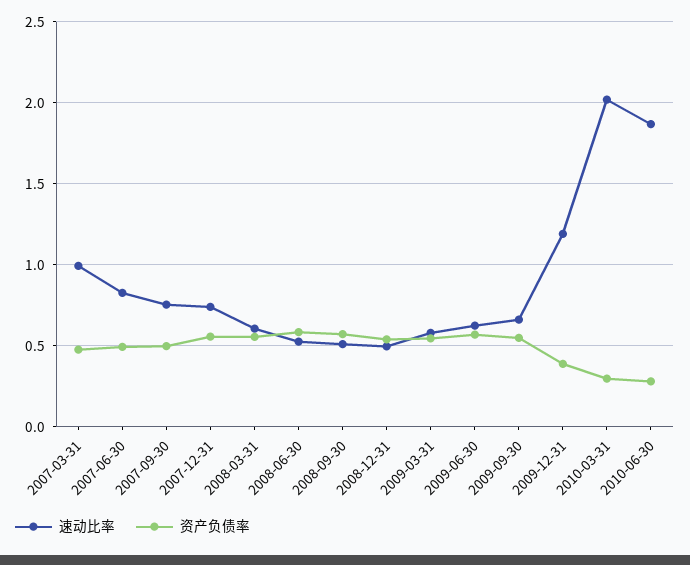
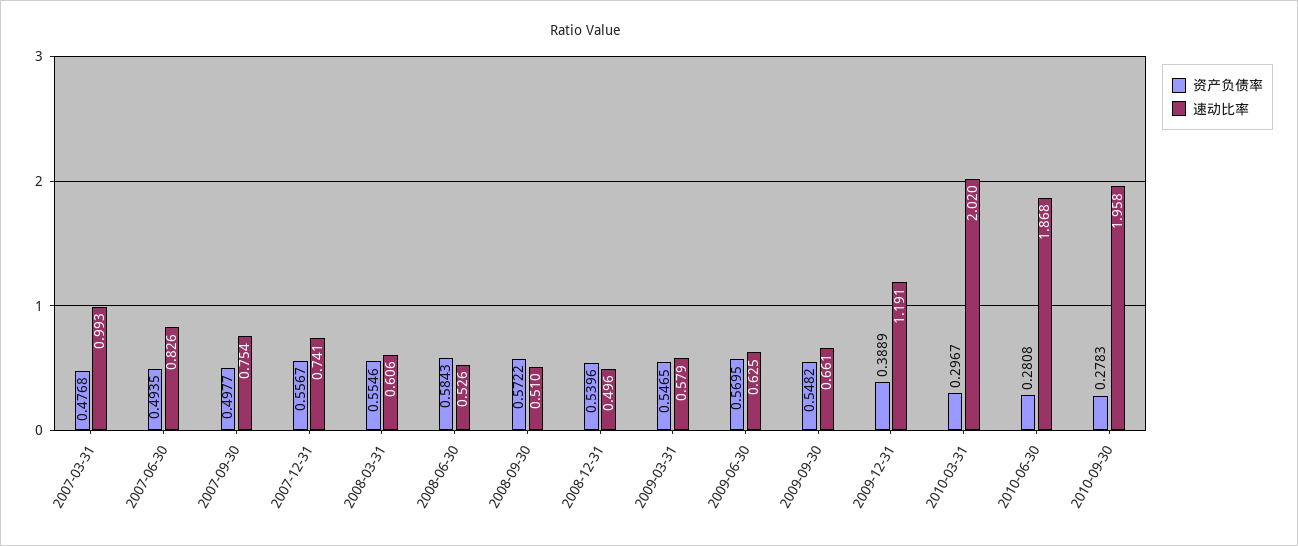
资产负债率, 2010-09-30: none -> 0.2783
速动比率, 2010-09-30: none -> 1.958

